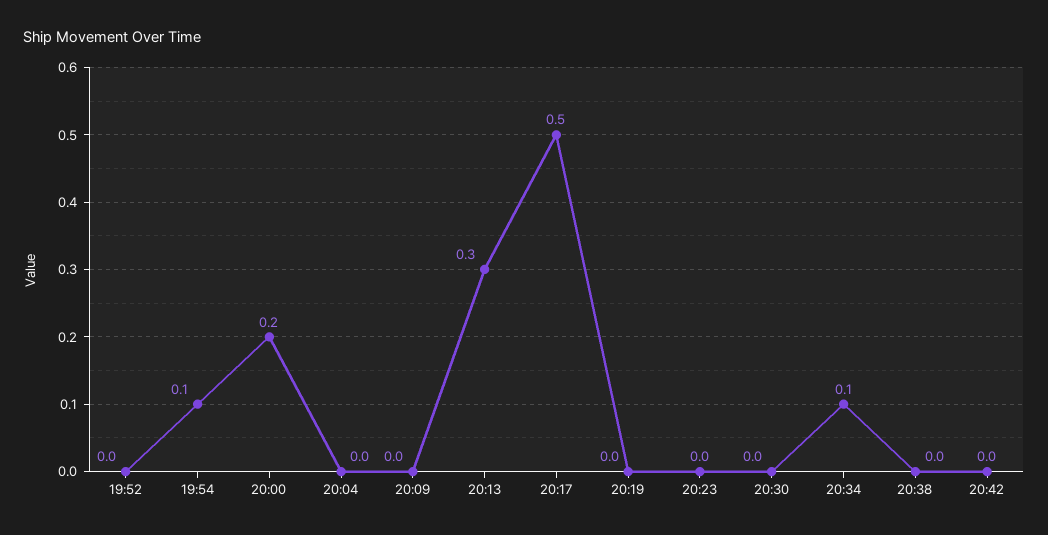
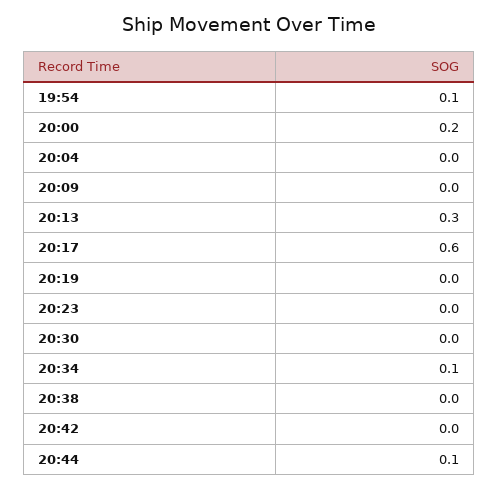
19:52: 0 -> none
20:17: 0.5 -> 0.6
20:44: none -> 0.1

